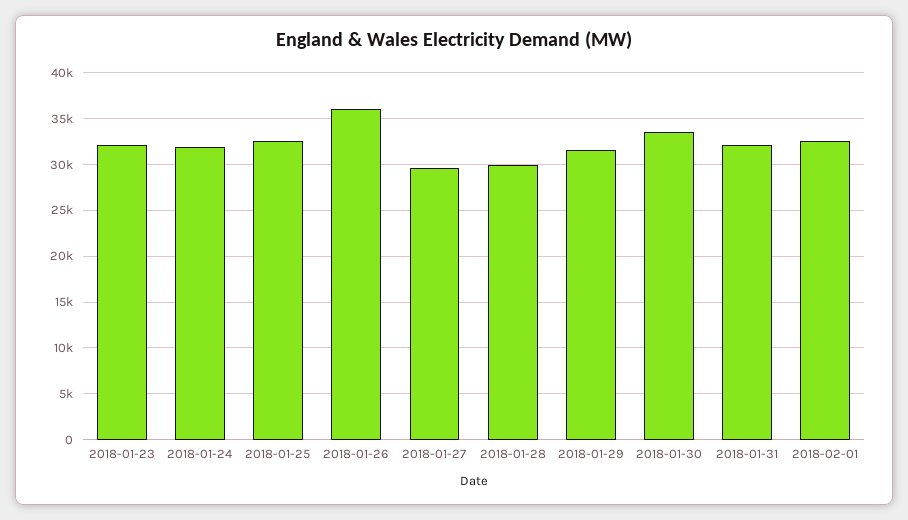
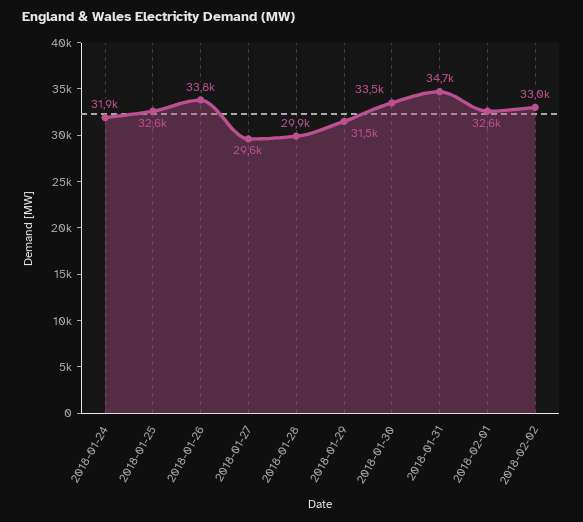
2018-01-23: 32000 -> none
2018-01-26: 36000 -> 33800
2018-01-31: 32000 -> 34700
2018-02-02: none -> 33000

